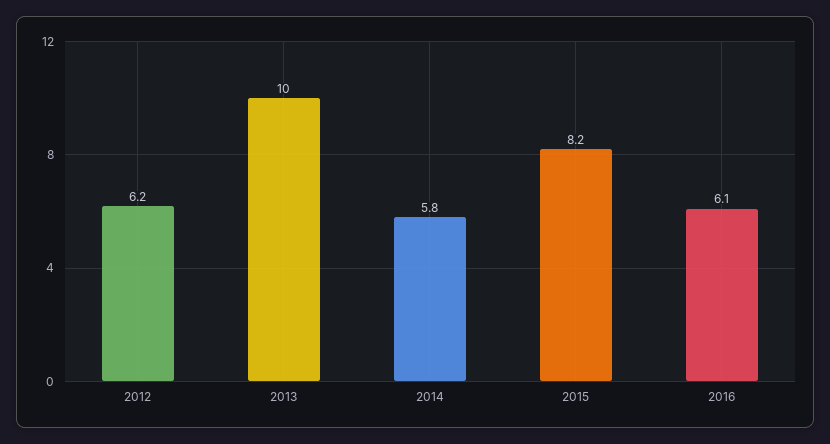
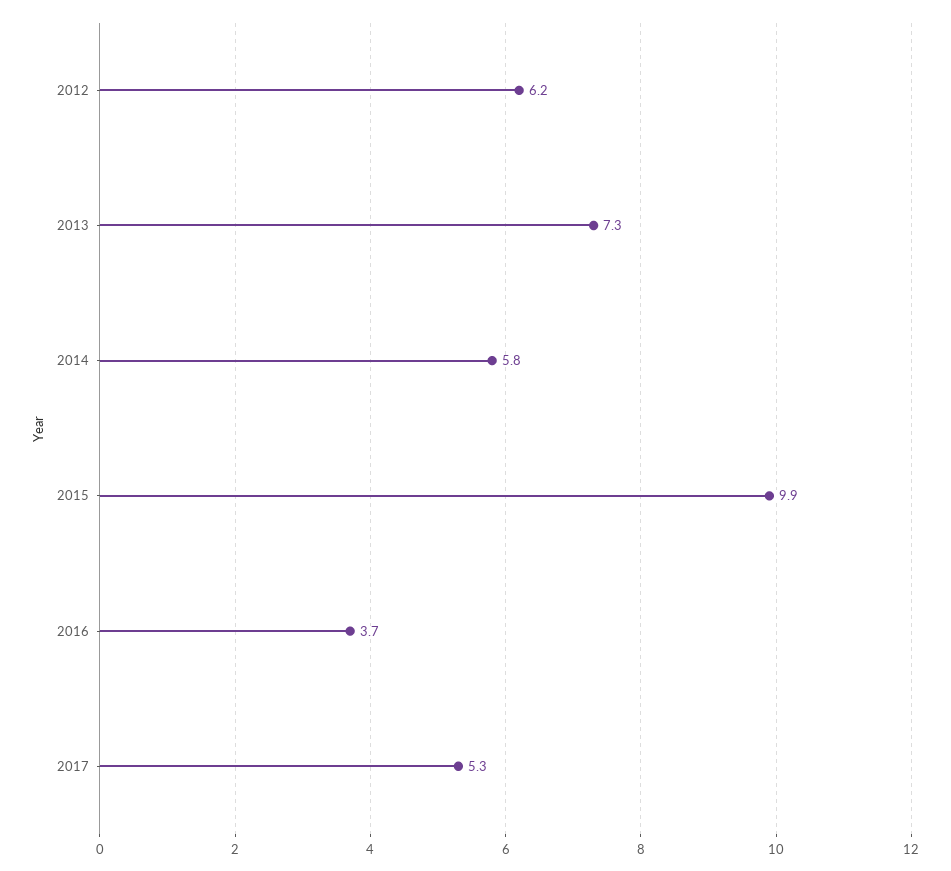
2013: 10 -> 7.3
2015: 8.2 -> 9.9
2016: 6.1 -> 3.7
2017: none -> 5.3

